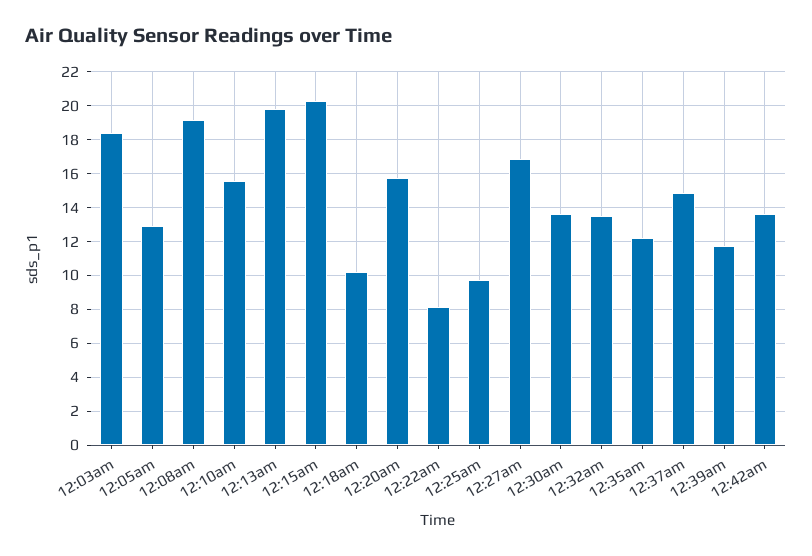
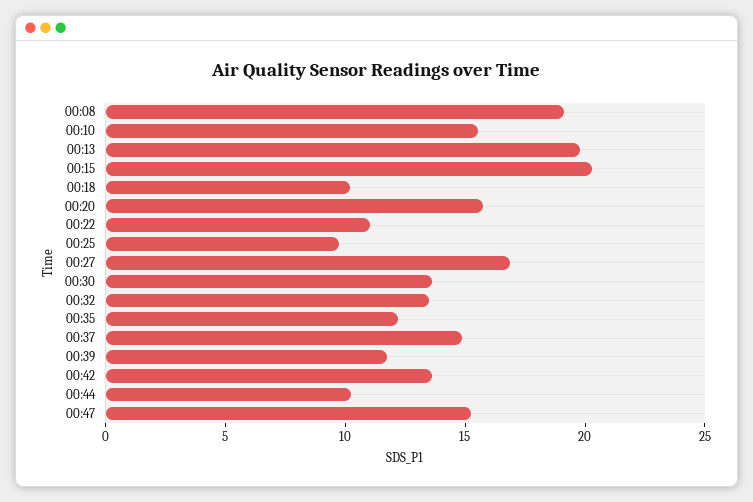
12:03am: 18.5 -> none
12:05am: 13 -> none
12:22am: 8 -> 11
00:44: none -> 10
00:47: none -> 15

